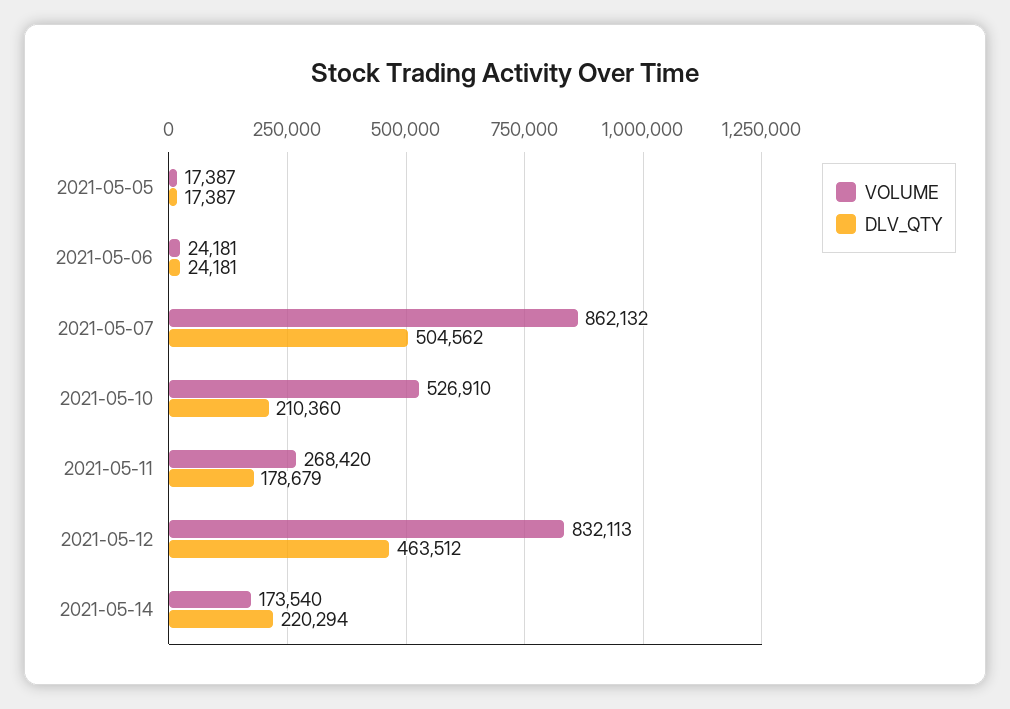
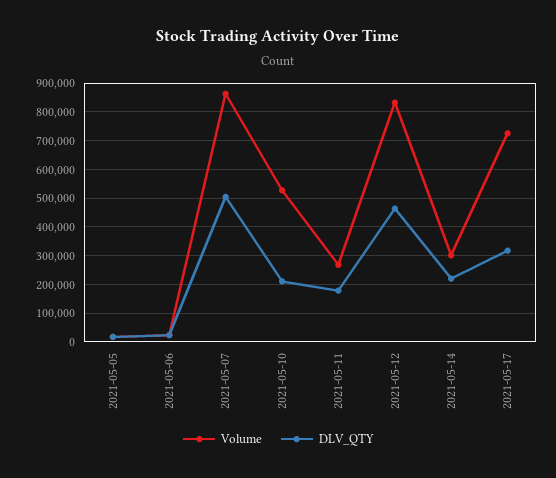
VOLUME, 2021-05-14: 173540 -> 300000
VOLUME, 2021-05-17: none -> 725000
DLV_QTY, 2021-05-17: none -> 325000

